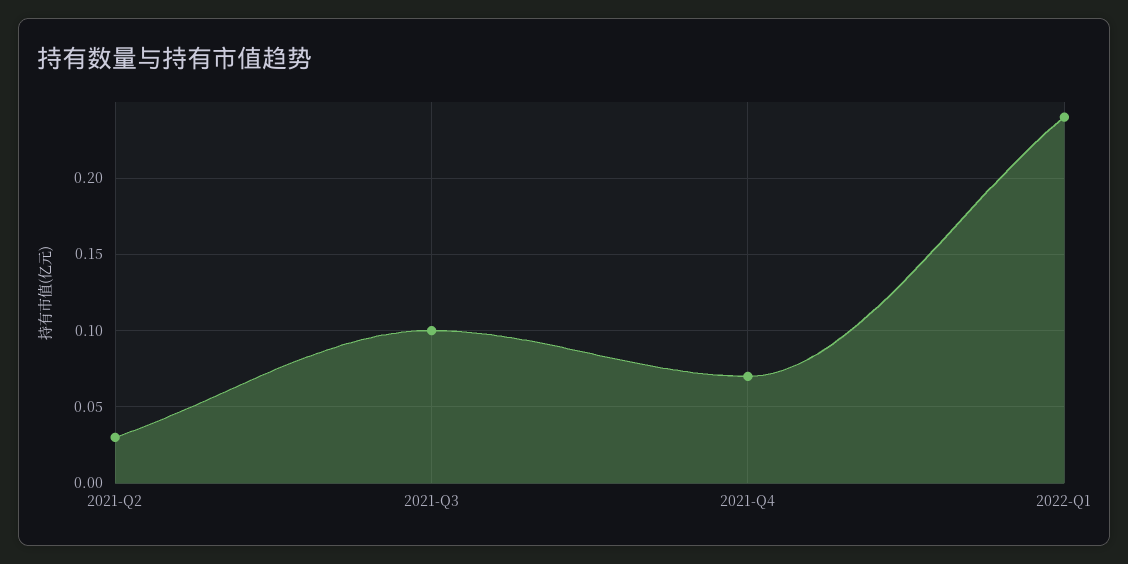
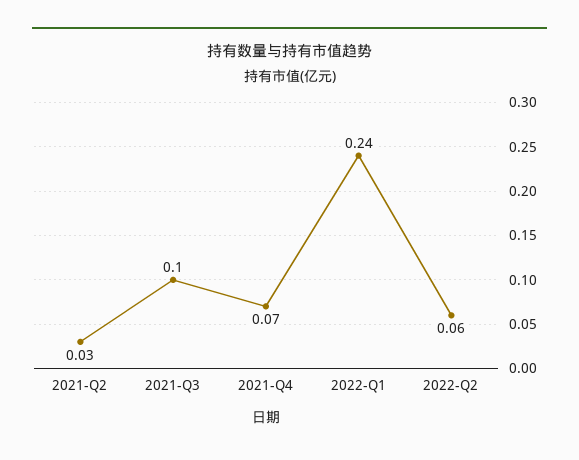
2022-Q2: none -> 0.06

